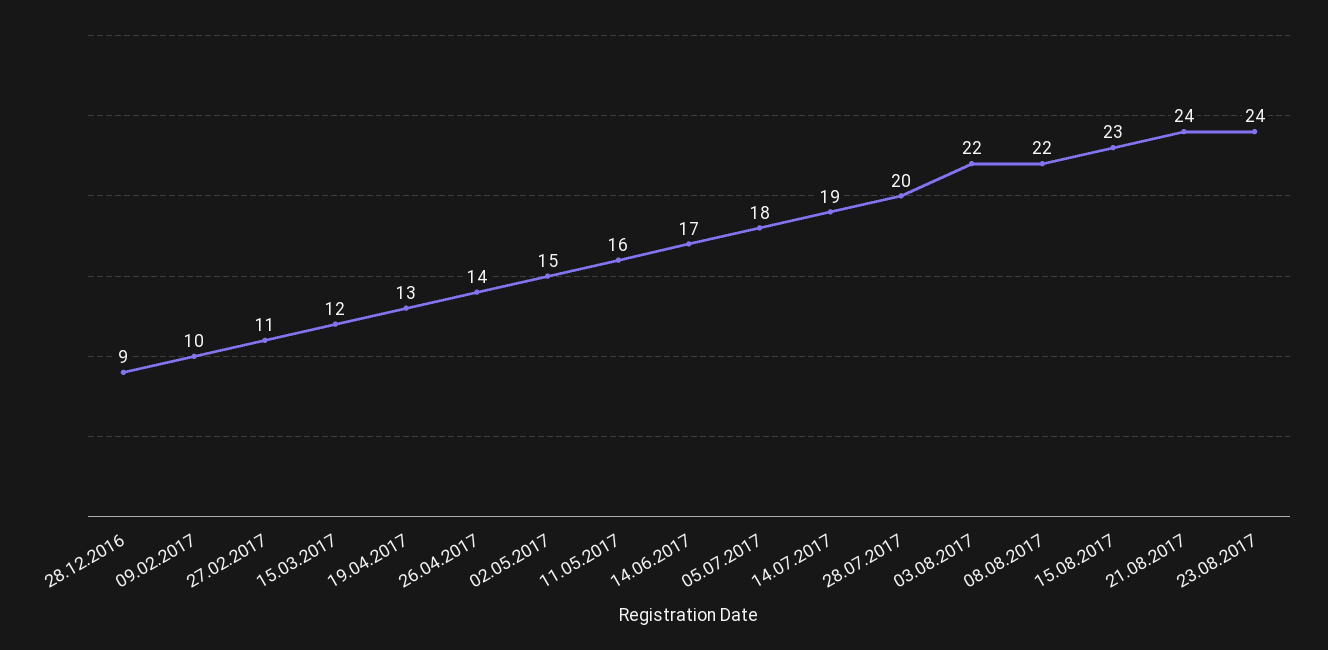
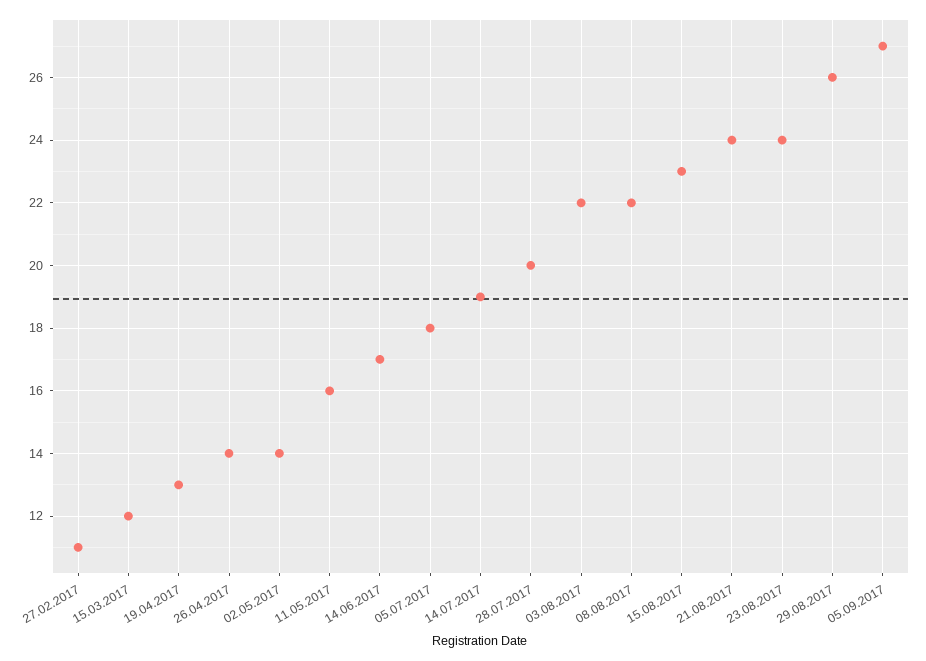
28.12.2016: 9 -> none
09.02.2017: 10 -> none
02.05.2017: 15 -> 14
29.08.2017: none -> 26
05.09.2017: none -> 27

